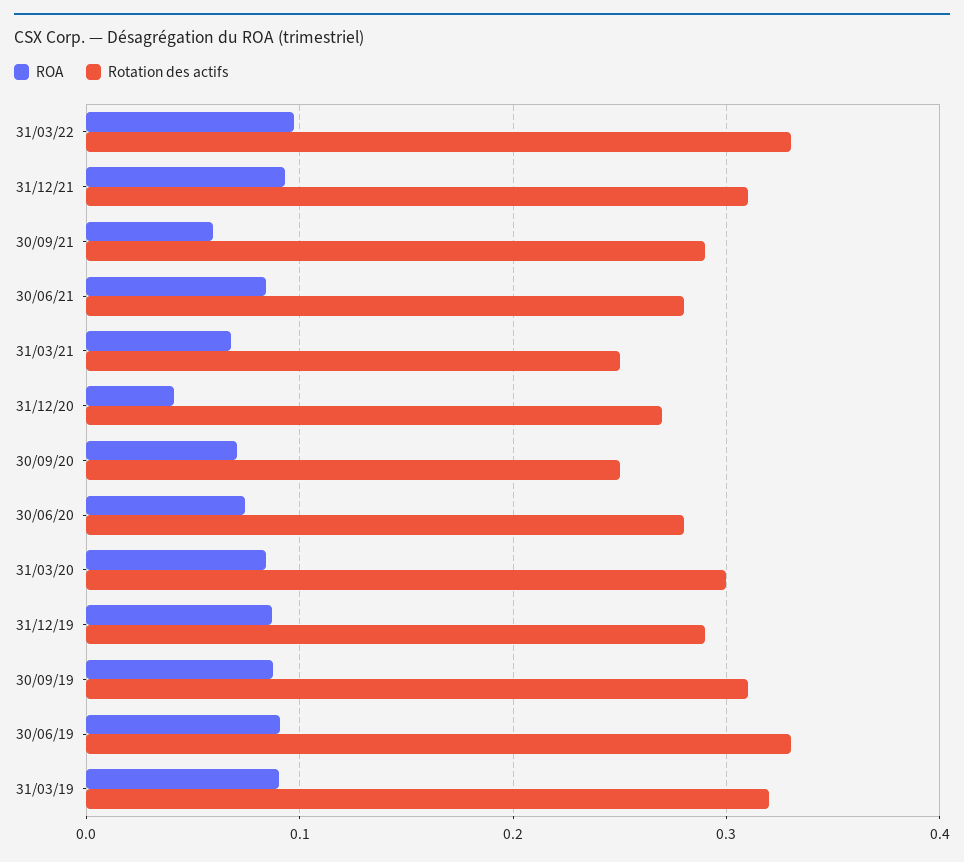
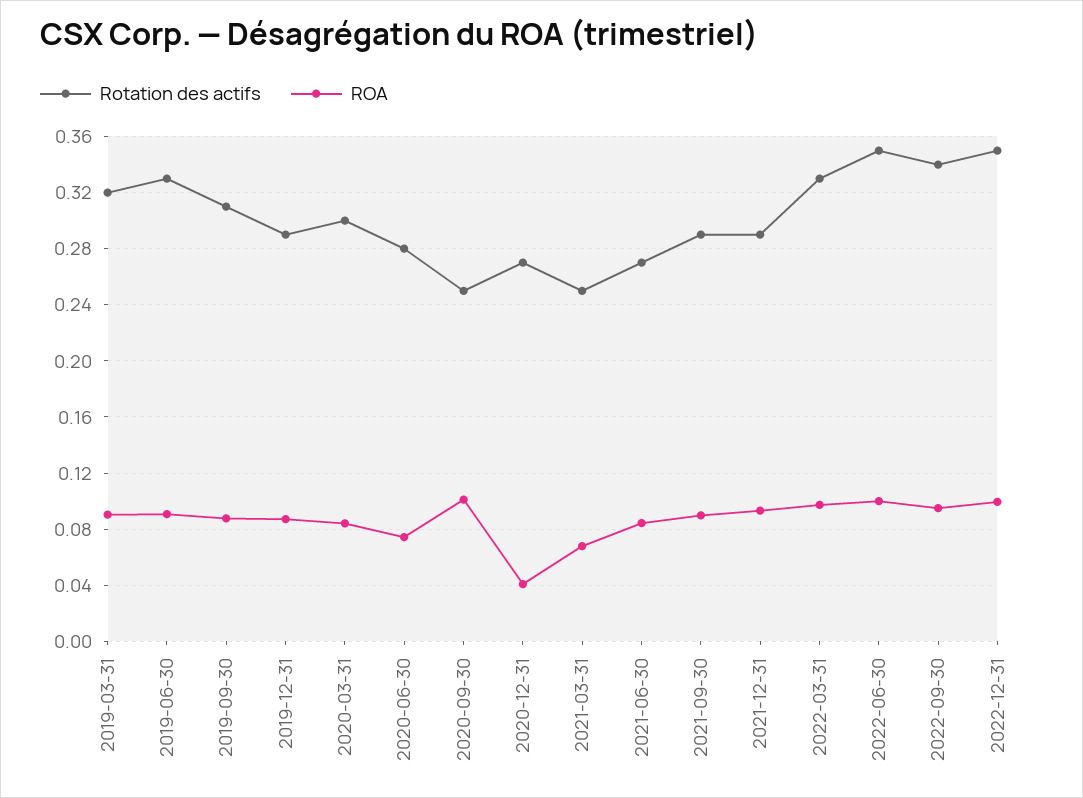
Rotation des actifs, 31/12/21: 0.31 -> 0.29
ROA, 30/09/21: 0.06 -> 0.09
Rotation des actifs, 30/06/21: 0.28 -> 0.27
ROA, 30/09/20: 0.07 -> 0.1
Rotation des actifs, 2022-06-30: none -> 0.35
ROA, 2022-06-30: none -> 0.1
Rotation des actifs, 2022-09-30: none -> 0.34
ROA, 2022-09-30: none -> 0.095
Rotation des actifs, 2022-12-31: none -> 0.35
ROA, 2022-12-31: none -> 0.1

